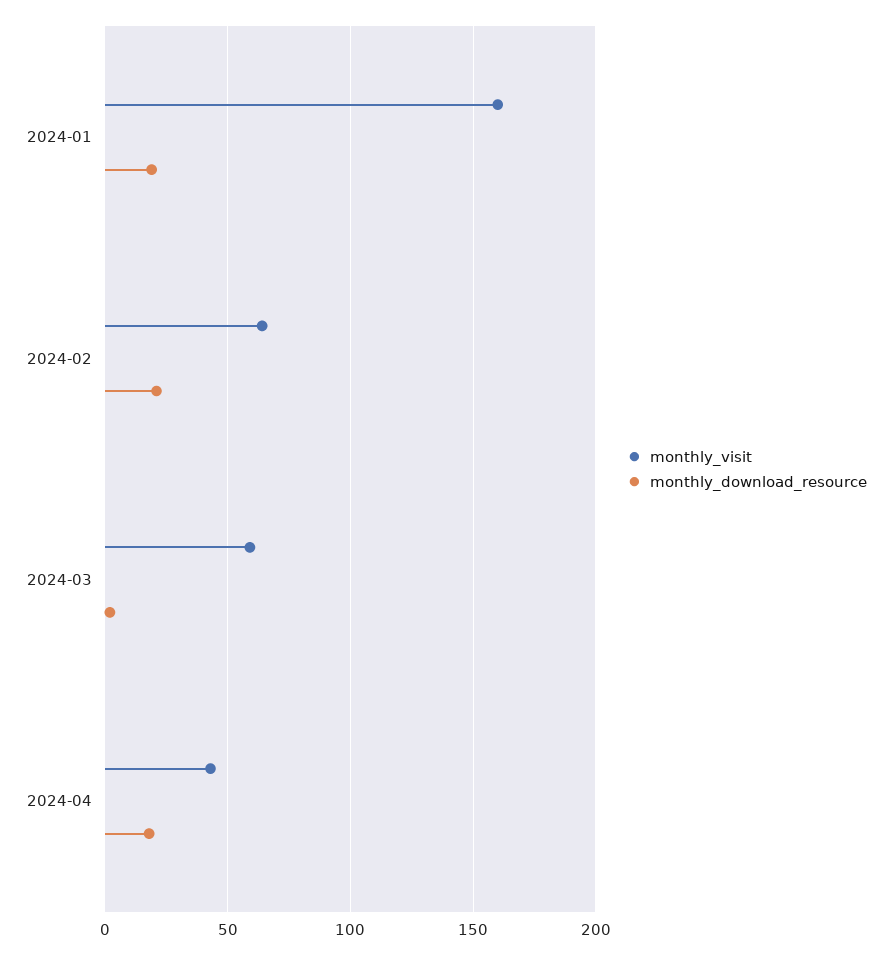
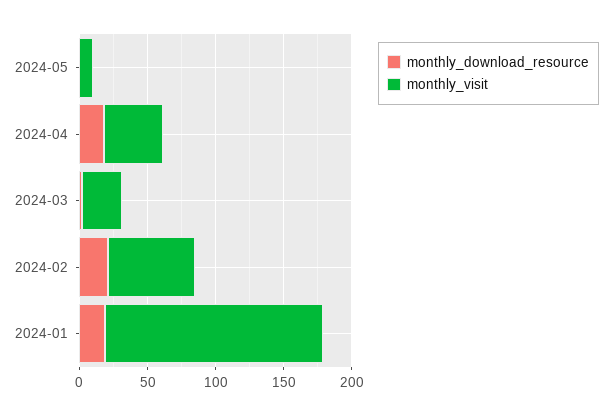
monthly_visit, 2024-03: 60 -> 30
monthly_download_resource, 2024-05: none -> 0
monthly_visit, 2024-05: none -> 10

